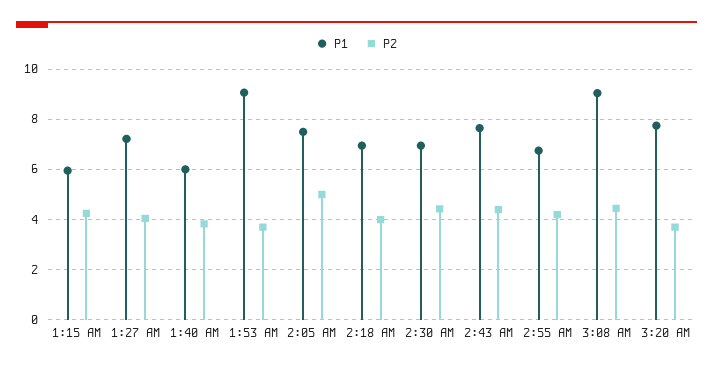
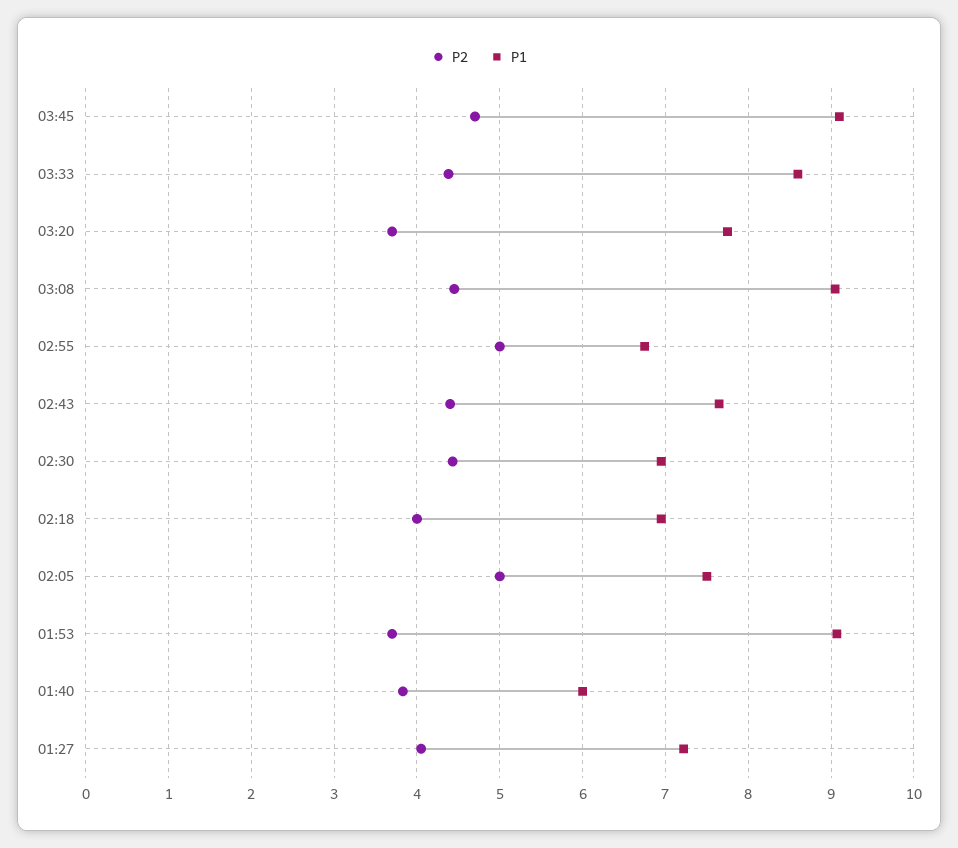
P1, 1:15 AM: 6 -> none
P2, 1:15 AM: 4.25 -> none
P2, 2:55 AM: 4.25 -> 5
P2, 03:45: none -> 4.7
P1, 03:45: none -> 9.1
P2, 03:33: none -> 4.4
P1, 03:33: none -> 8.6

